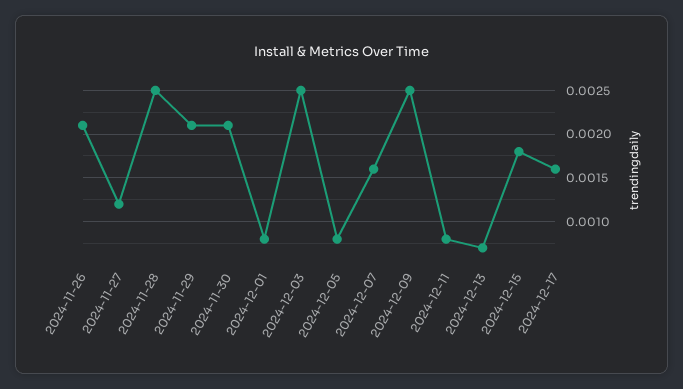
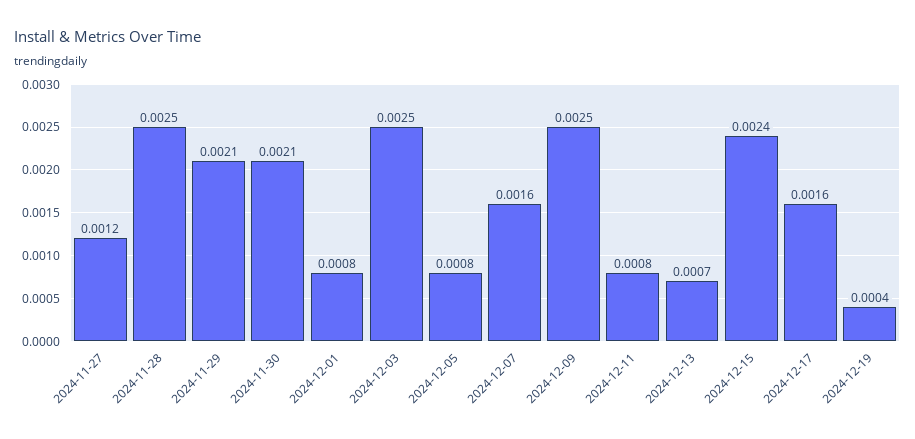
2024-11-26: 0.0021 -> none
2024-12-15: 0.0018 -> 0.0024
2024-12-19: none -> 0.0004

